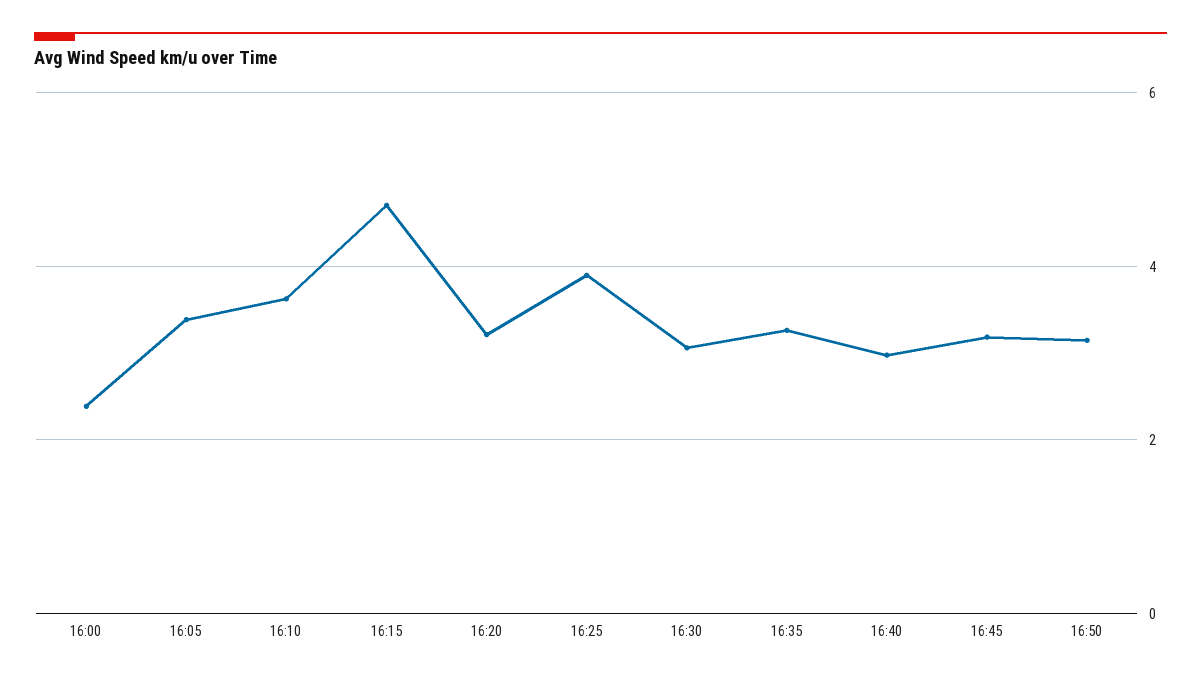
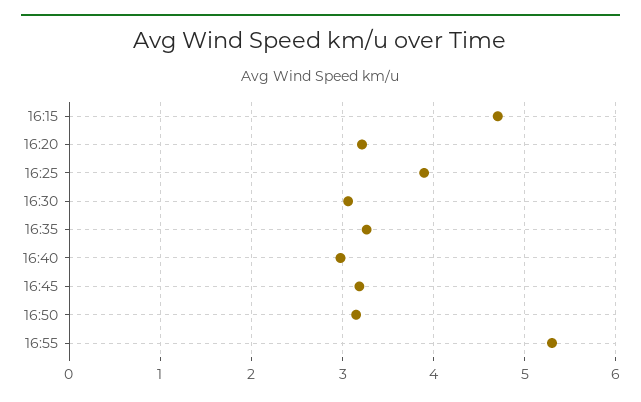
16:00: 2.4 -> none
16:05: 3.4 -> none
16:10: 3.6 -> none
16:55: none -> 5.3

